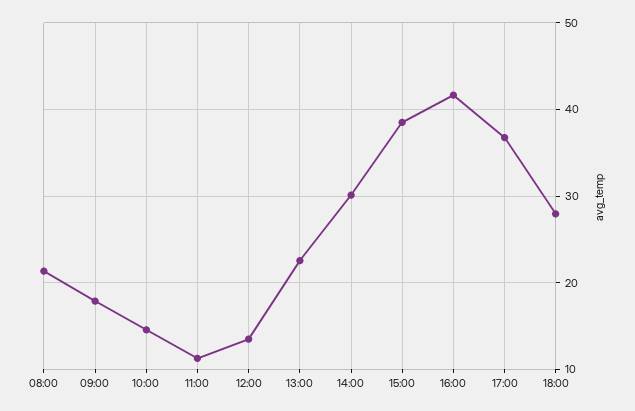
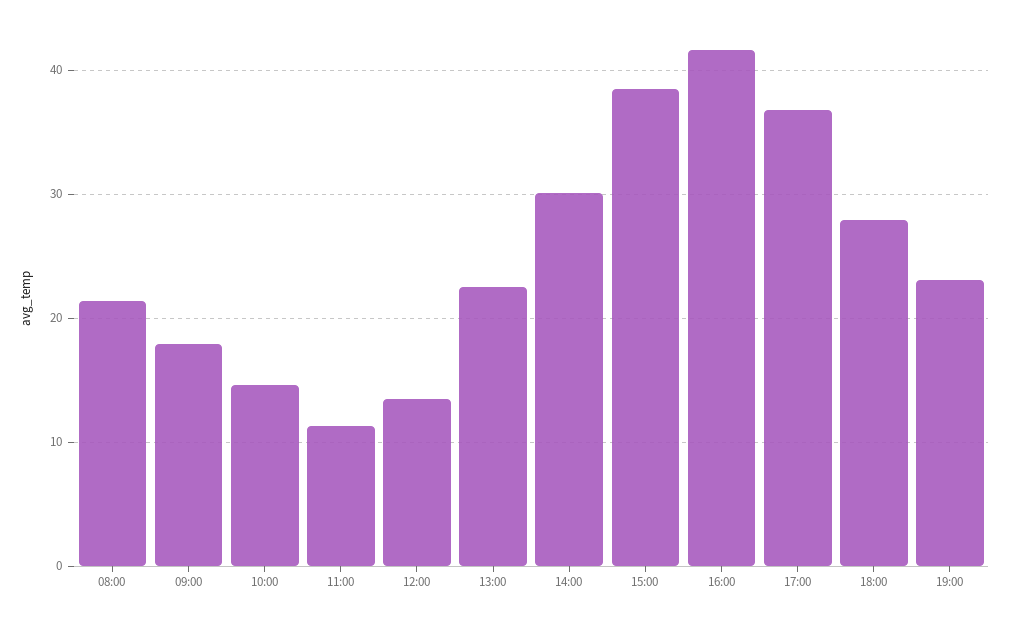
19:00: none -> 23

